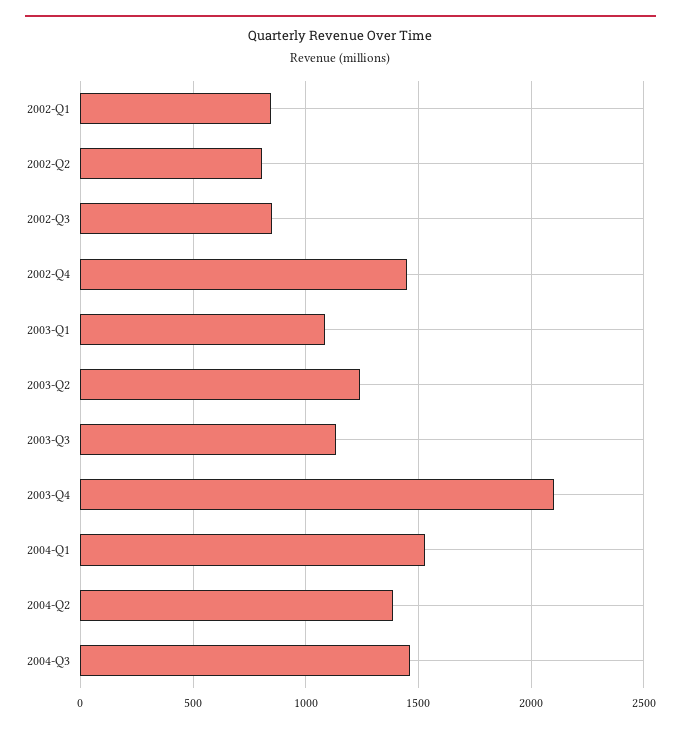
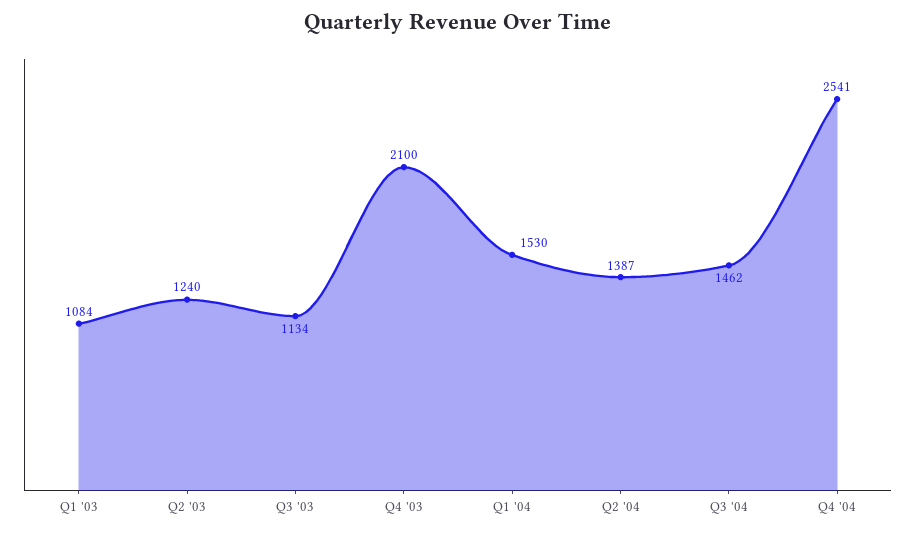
2002-Q1: 850 -> none
2002-Q2: 800 -> none
2002-Q3: 850 -> none
2002-Q4: 1450 -> none
Q4 '04: none -> 2541

